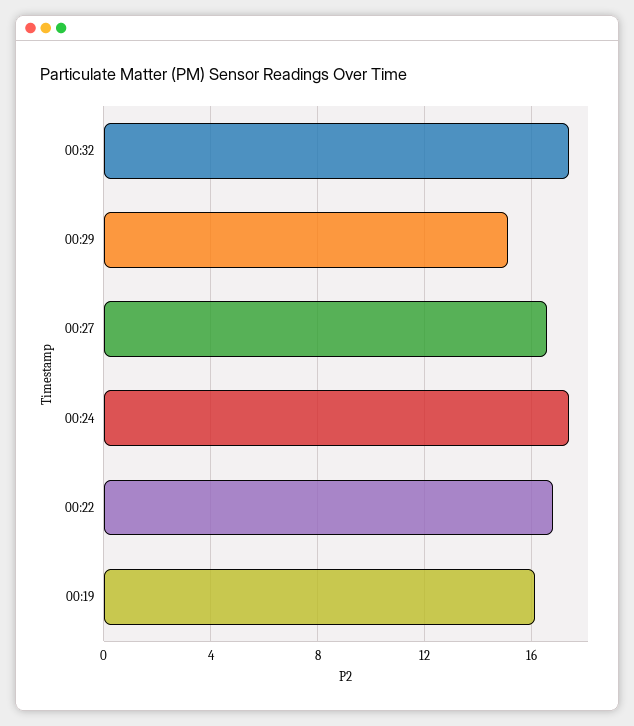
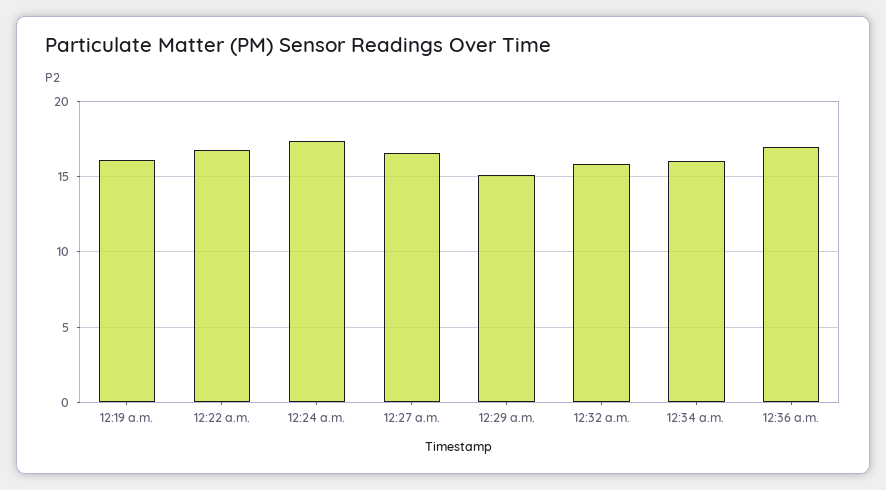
00:32: 17.5 -> 16
12:34 a.m.: none -> 16
12:36 a.m.: none -> 17

